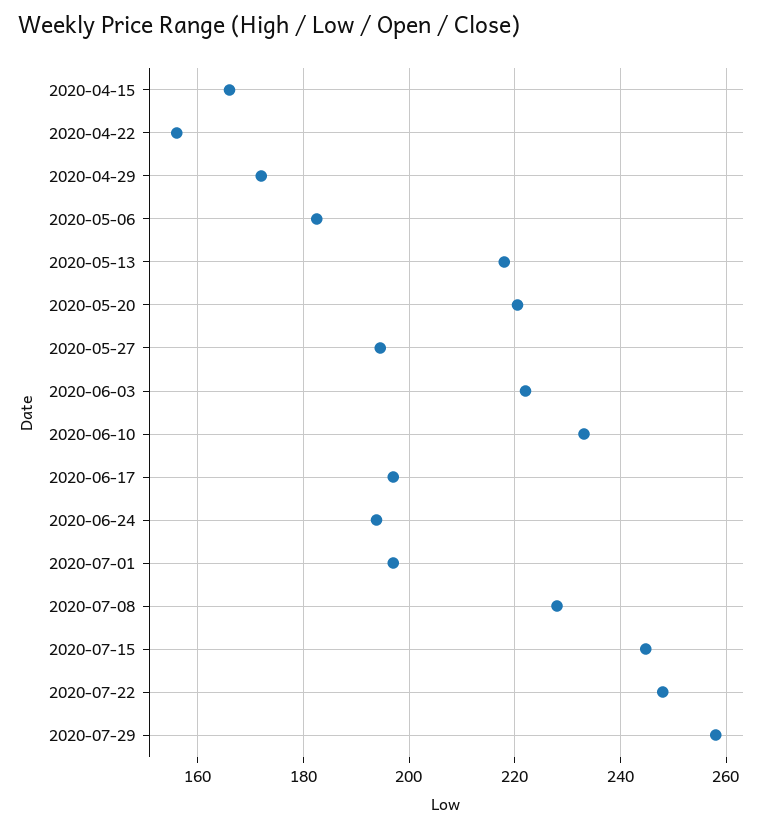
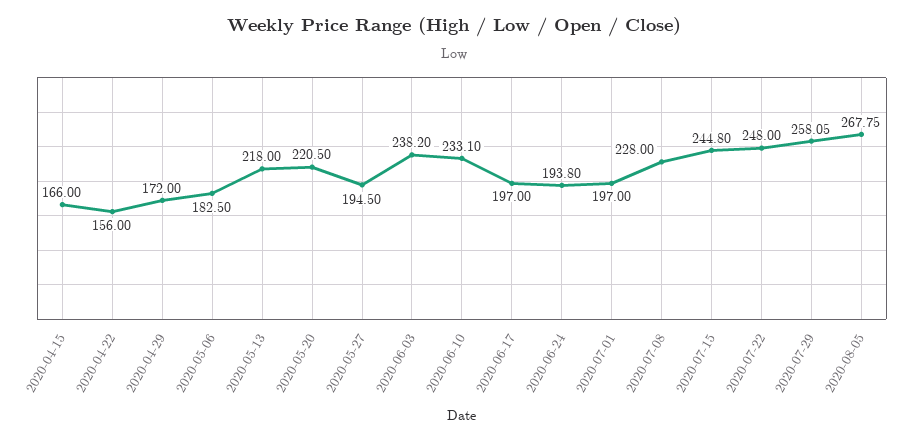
2020-06-03: 222 -> 238.2
2020-08-05: none -> 267.75

